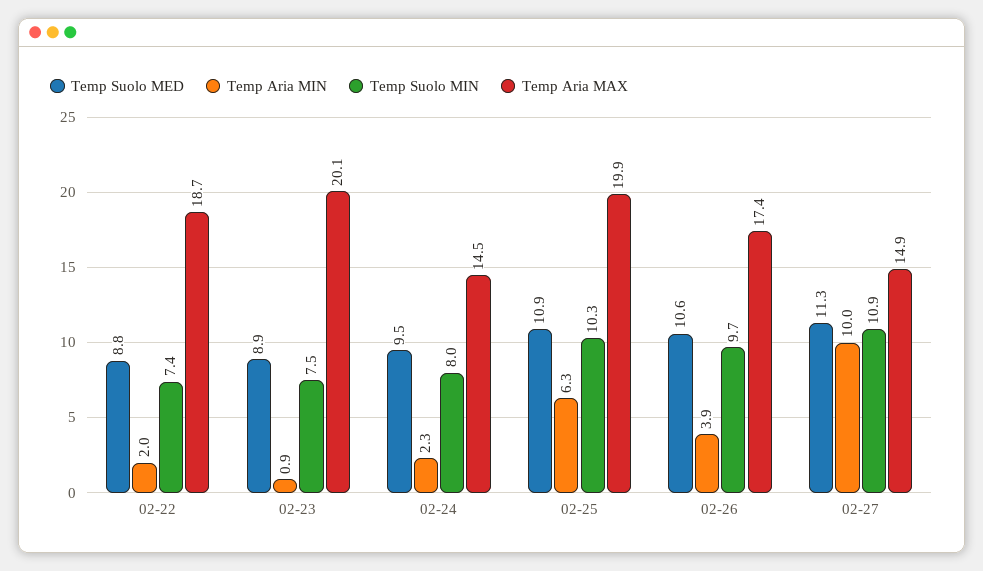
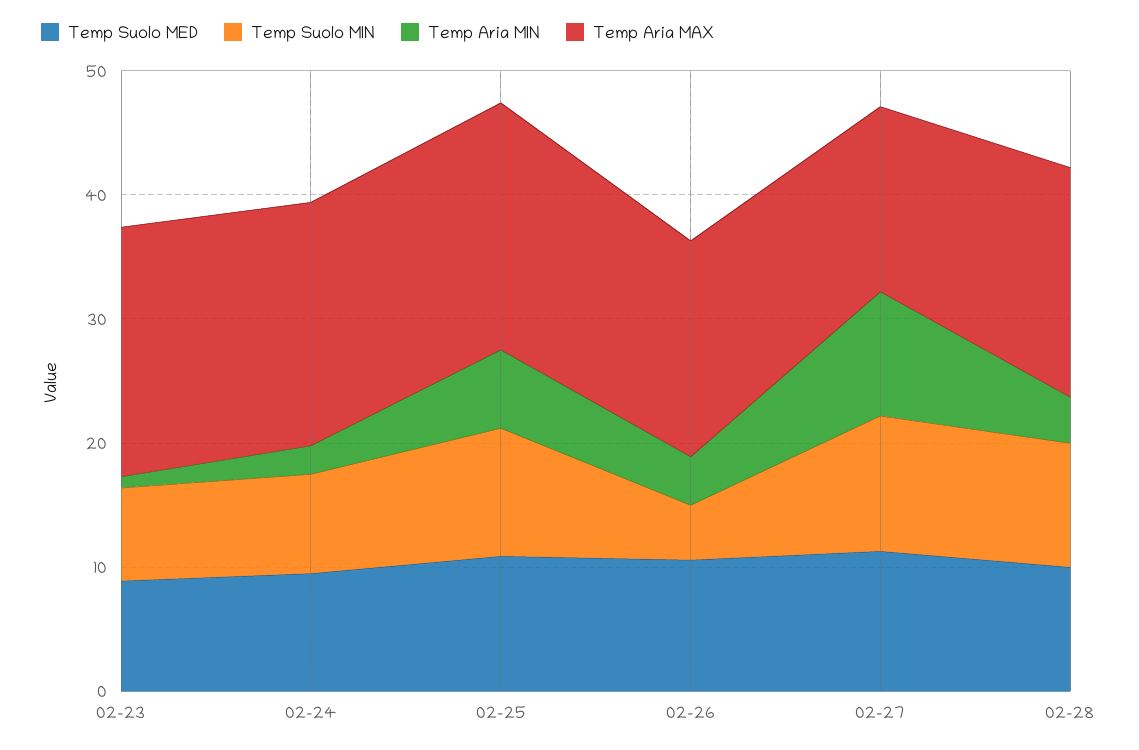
Temp Suolo MED, 02-22: 8.8 -> none
Temp Aria MIN, 02-22: 2 -> none
Temp Suolo MIN, 02-22: 7.4 -> none
Temp Aria MAX, 02-22: 18.7 -> none
Temp Aria MAX, 02-24: 14.5 -> 20
Temp Suolo MIN, 02-26: 9.7 -> 4
Temp Suolo MED, 02-28: none -> 10
Temp Suolo MIN, 02-28: none -> 10
Temp Aria MIN, 02-28: none -> 4
Temp Aria MAX, 02-28: none -> 18

